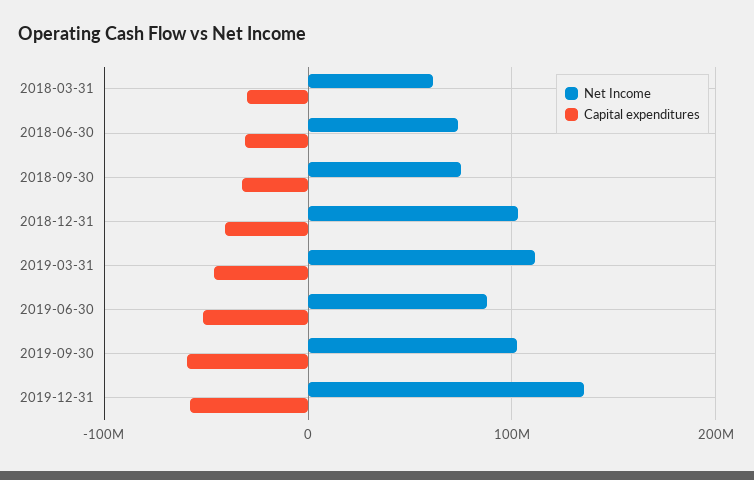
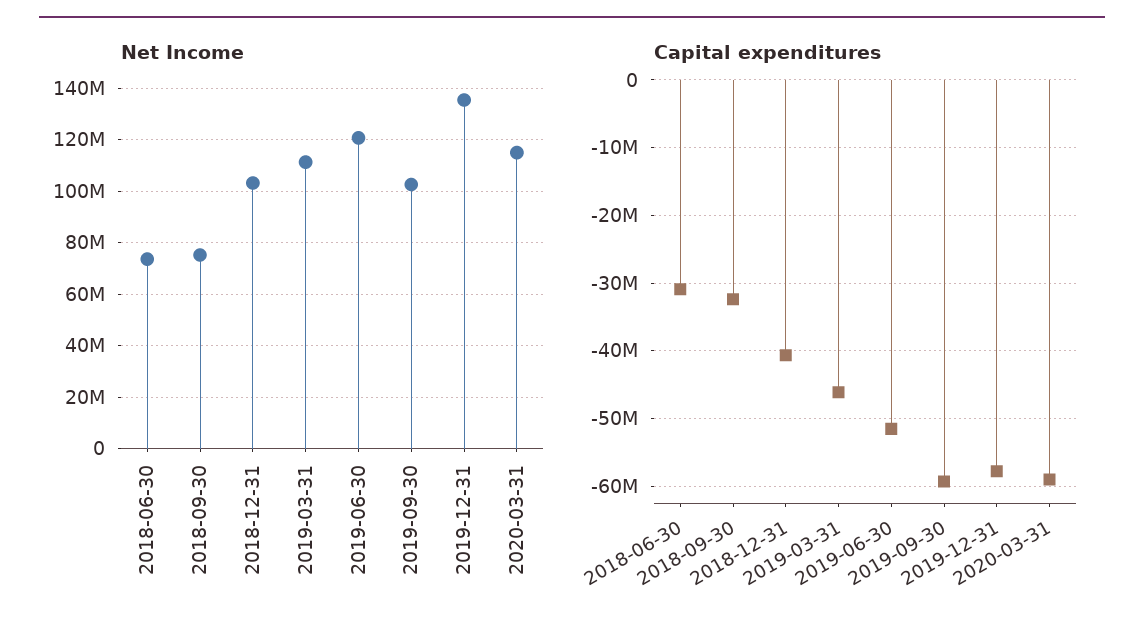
Net Income, 2018-03-31: 60000000 -> none
Capital expenditures, 2018-03-31: -30000000 -> none
Net Income, 2019-06-30: 90000000 -> 120000000
Net Income, 2020-03-31: none -> 115000000
Capital expenditures, 2020-03-31: none -> -59000000

